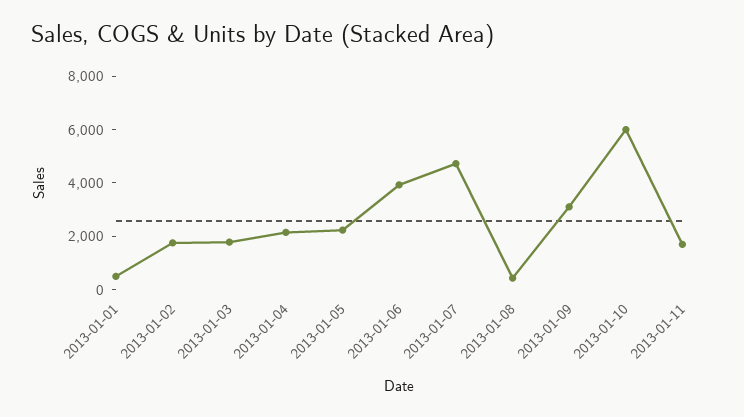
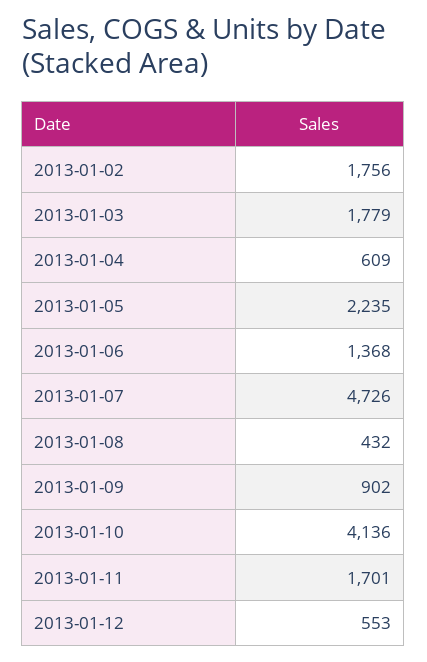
2013-01-01: 500 -> none
2013-01-04: 2000 -> 609
2013-01-06: 4000 -> 1368
2013-01-09: 3000 -> 902
2013-01-10: 6000 -> 4136
2013-01-12: none -> 553

